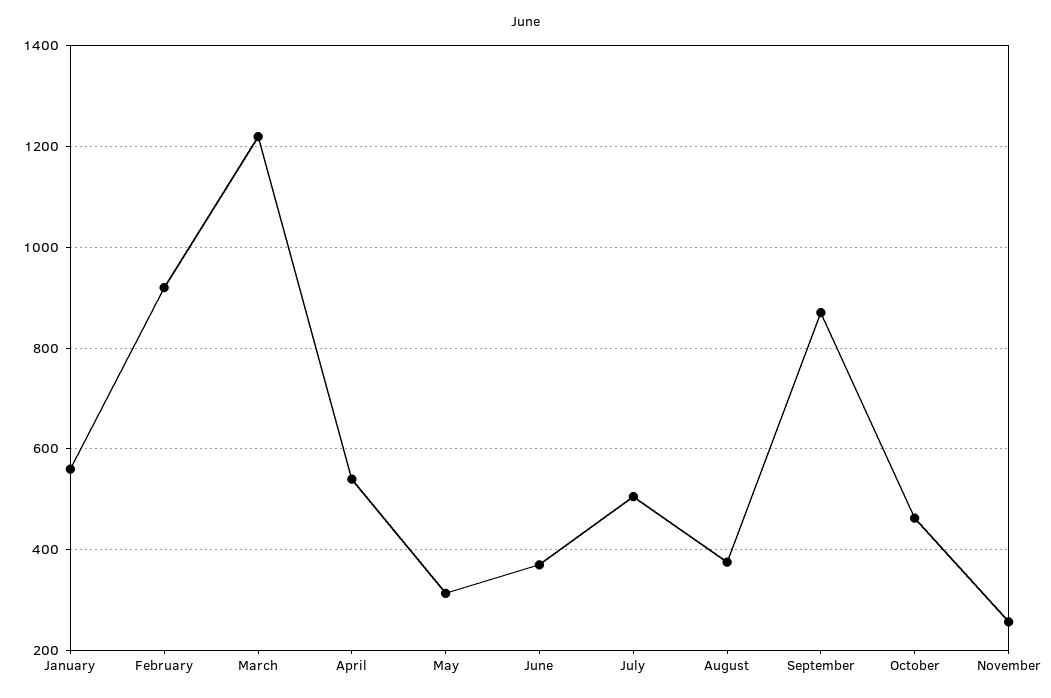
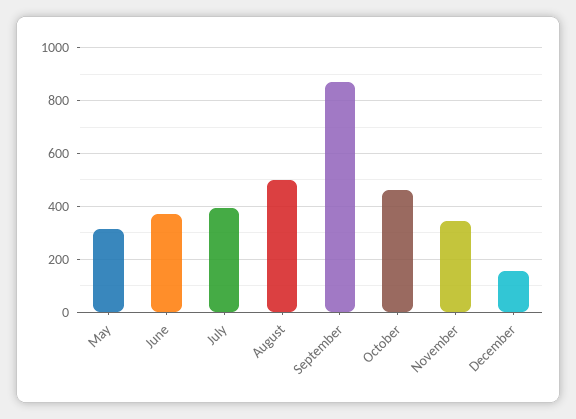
January: 560 -> none
February: 920 -> none
March: 1220 -> none
April: 540 -> none
July: 500 -> 400
August: 380 -> 500
November: 260 -> 350
December: none -> 150

